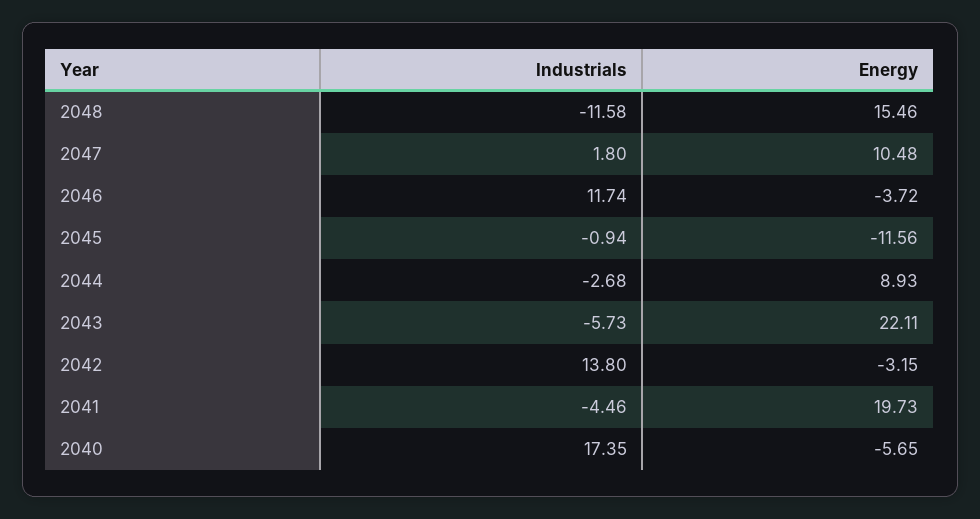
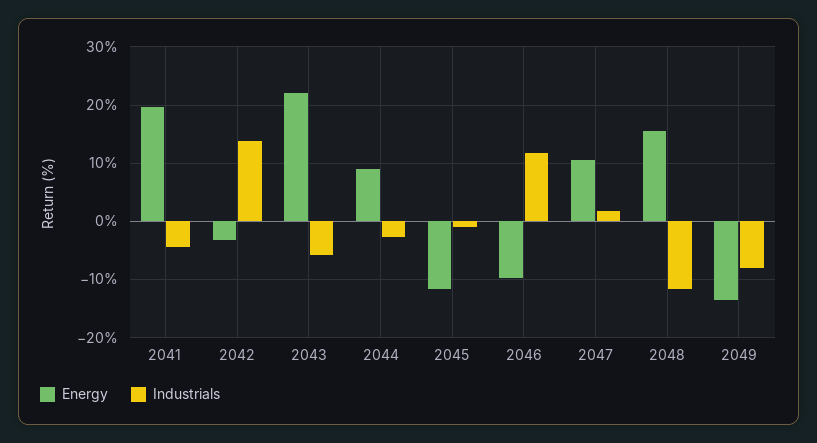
Energy, 2046: -3.72 -> -10
Industrials, 2040: 17.35 -> none
Energy, 2040: -5.65 -> none
Energy, 2049: none -> -14
Industrials, 2049: none -> -8

